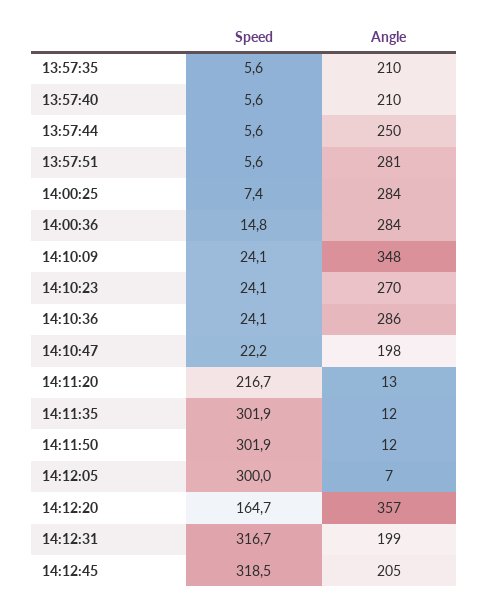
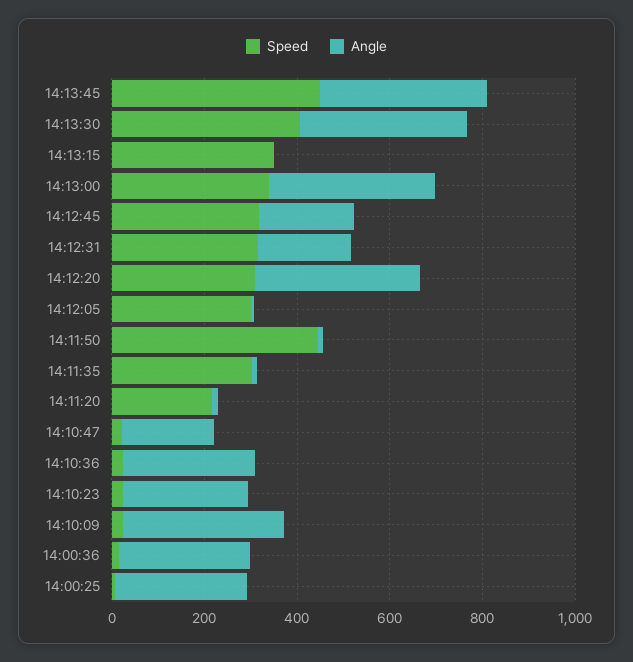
Speed, 13:57:35: 5.6 -> none
Angle, 13:57:35: 210 -> none
Speed, 13:57:40: 5.6 -> none
Angle, 13:57:40: 210 -> none
Speed, 13:57:44: 5.6 -> none
Angle, 13:57:44: 250 -> none
Speed, 13:57:51: 5.6 -> none
Angle, 13:57:51: 281 -> none
Speed, 14:11:50: 301.9 -> 450
Speed, 14:12:20: 164.7 -> 300
Speed, 14:13:45: none -> 450
Angle, 14:13:45: none -> 350
Speed, 14:13:30: none -> 400
Angle, 14:13:30: none -> 350
Speed, 14:13:15: none -> 350
Angle, 14:13:15: none -> 0
Speed, 14:13:00: none -> 350
Angle, 14:13:00: none -> 350

